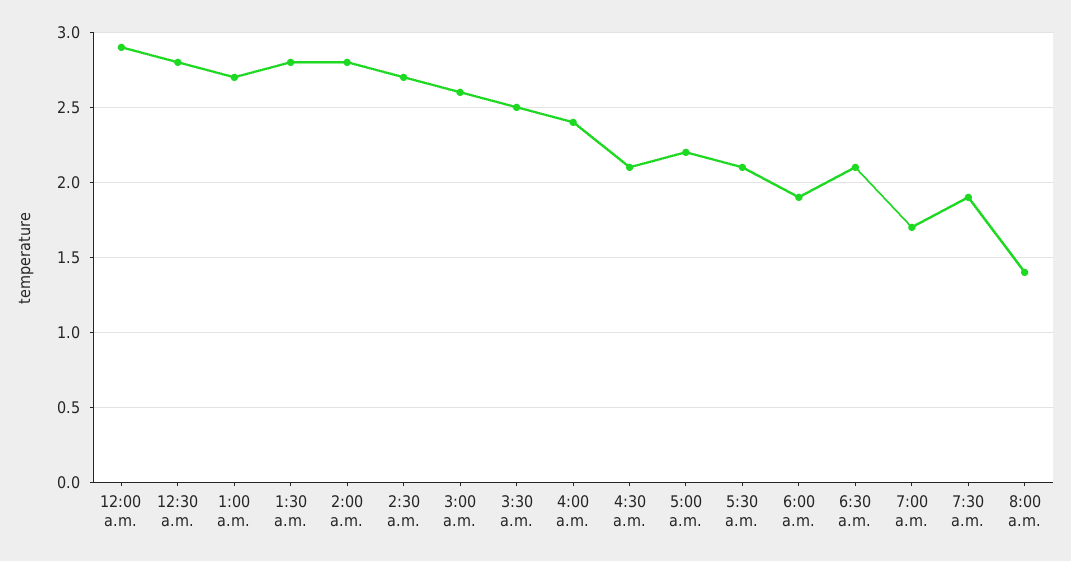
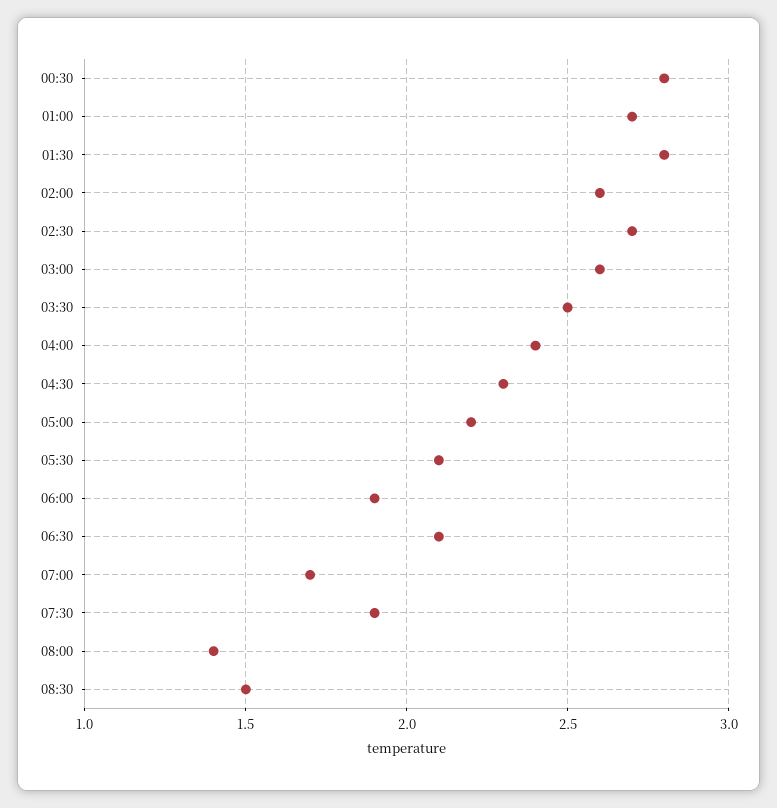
12:00 a.m.: 2.9 -> none
2:00 a.m.: 2.8 -> 2.6
4:30 a.m.: 2.1 -> 2.3
08:30: none -> 1.5

